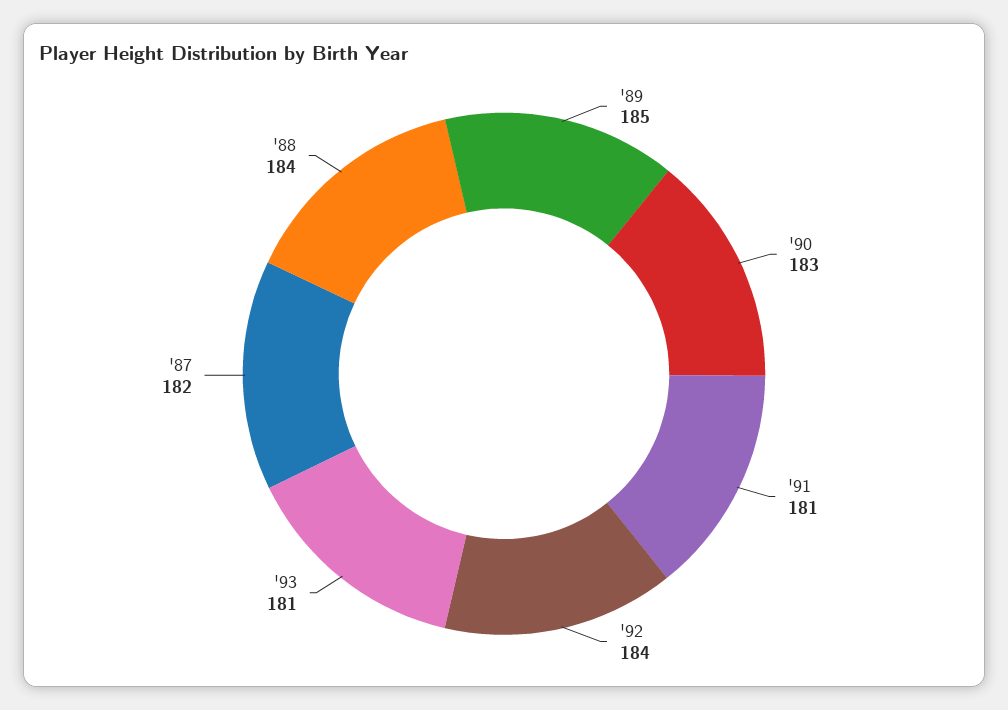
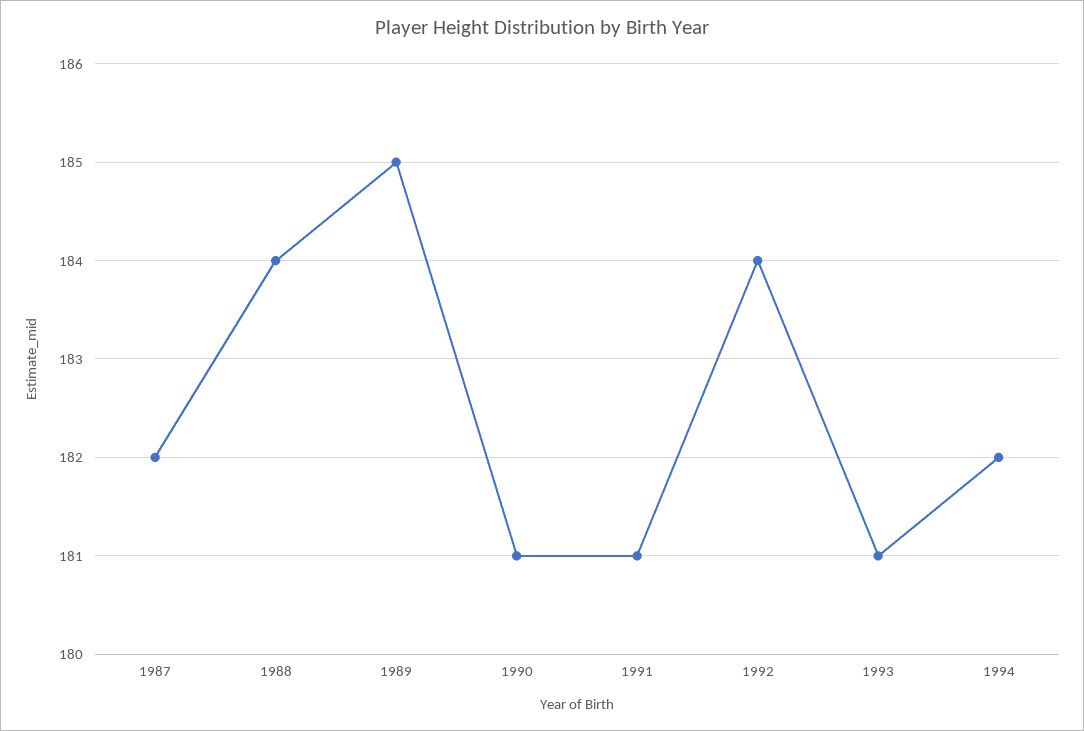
'90: 183 -> 181
1994: none -> 182

